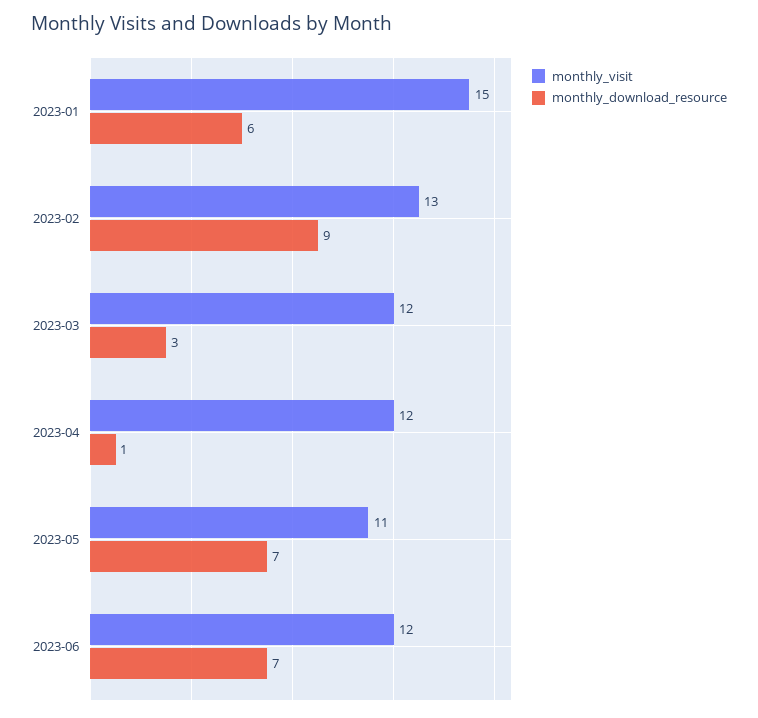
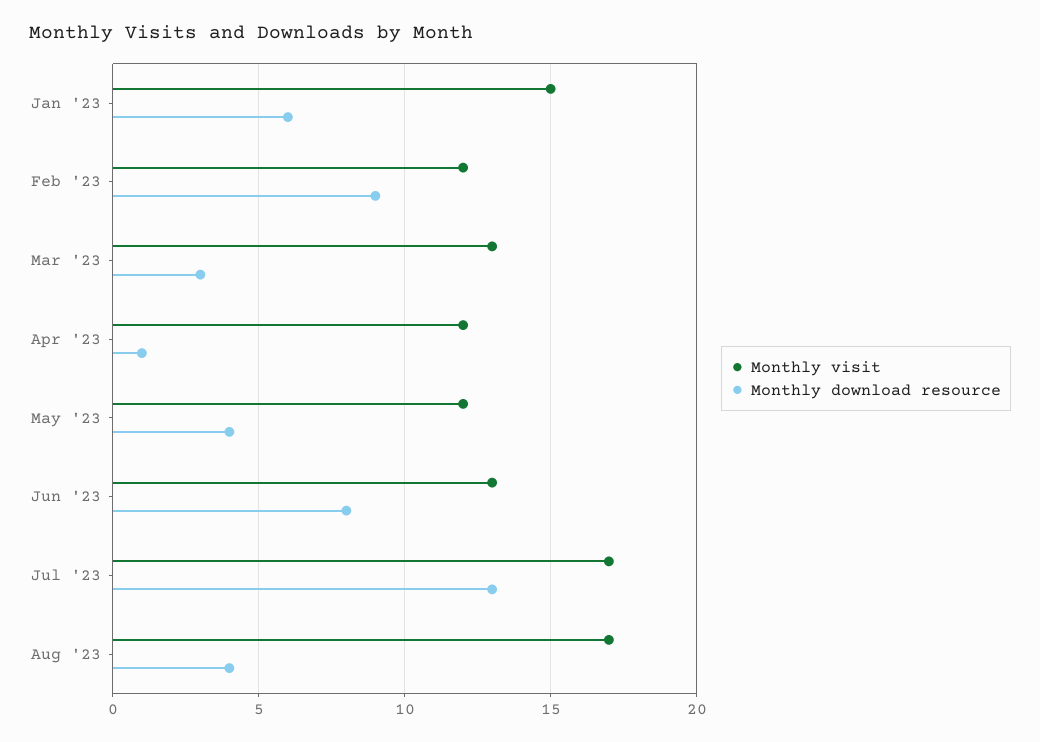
monthly_visit, 2023-02: 13 -> 12
monthly_visit, 2023-03: 12 -> 13
monthly_visit, 2023-05: 11 -> 12
monthly_download_resource, 2023-05: 7 -> 4
monthly_visit, 2023-06: 12 -> 13
monthly_download_resource, 2023-06: 7 -> 8
monthly_visit, Jul '23: none -> 17
monthly_download_resource, Jul '23: none -> 13
monthly_visit, Aug '23: none -> 17
monthly_download_resource, Aug '23: none -> 4

